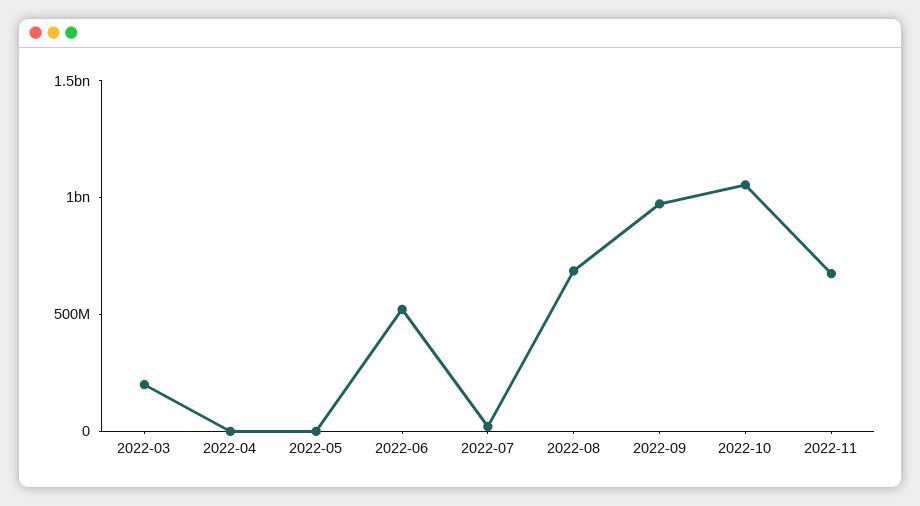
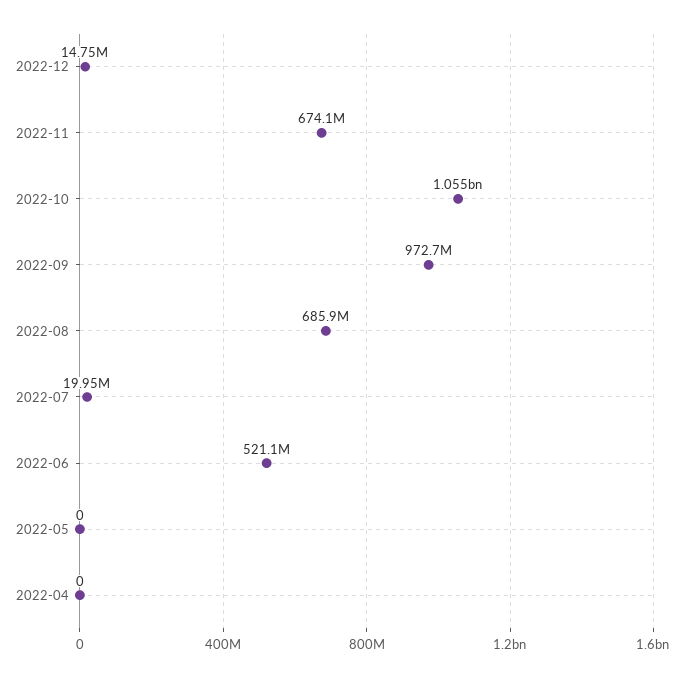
2022-03: 200000000 -> none
2022-12: none -> 14750000

